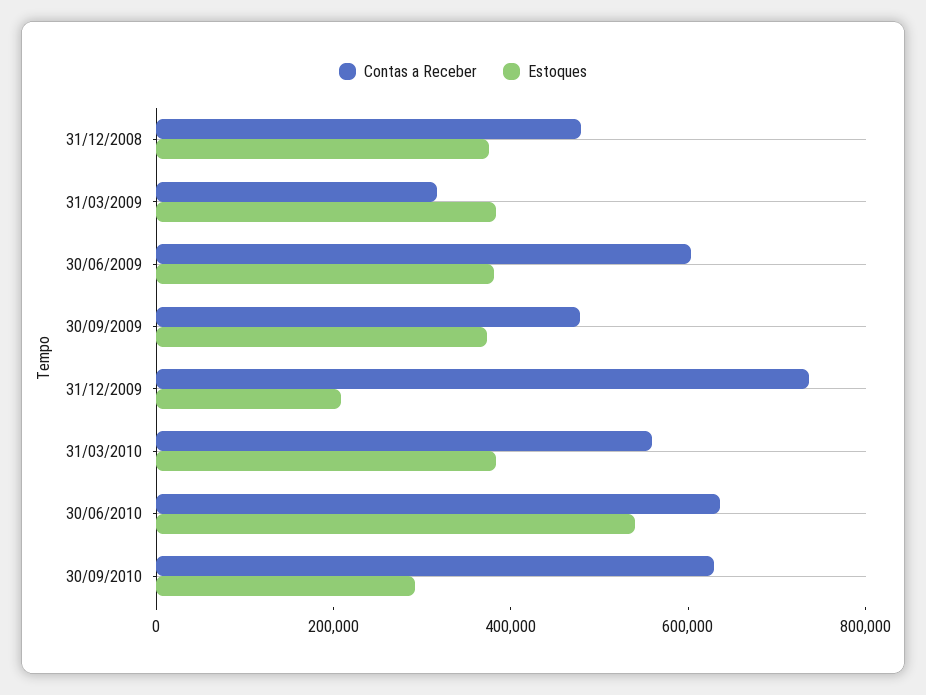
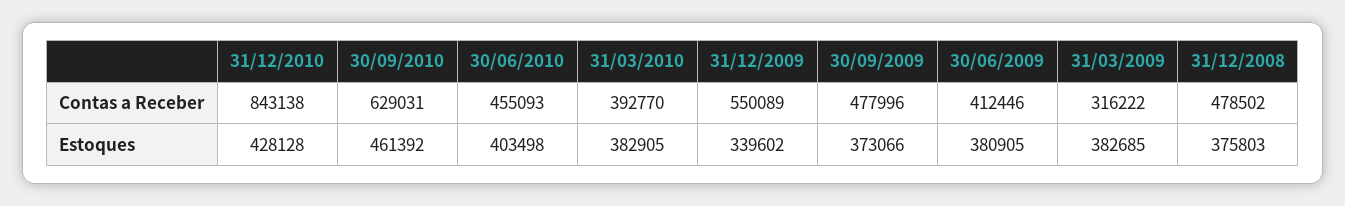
Contas a Receber, 30/06/2009: 600000 -> 412446
Contas a Receber, 31/12/2009: 750000 -> 550089
Estoques, 31/12/2009: 200000 -> 339602
Contas a Receber, 31/03/2010: 550000 -> 392770
Contas a Receber, 30/06/2010: 650000 -> 455093
Estoques, 30/06/2010: 550000 -> 403498
Estoques, 30/09/2010: 300000 -> 461392
Contas a Receber, 31/12/2010: none -> 843138
Estoques, 31/12/2010: none -> 428128

